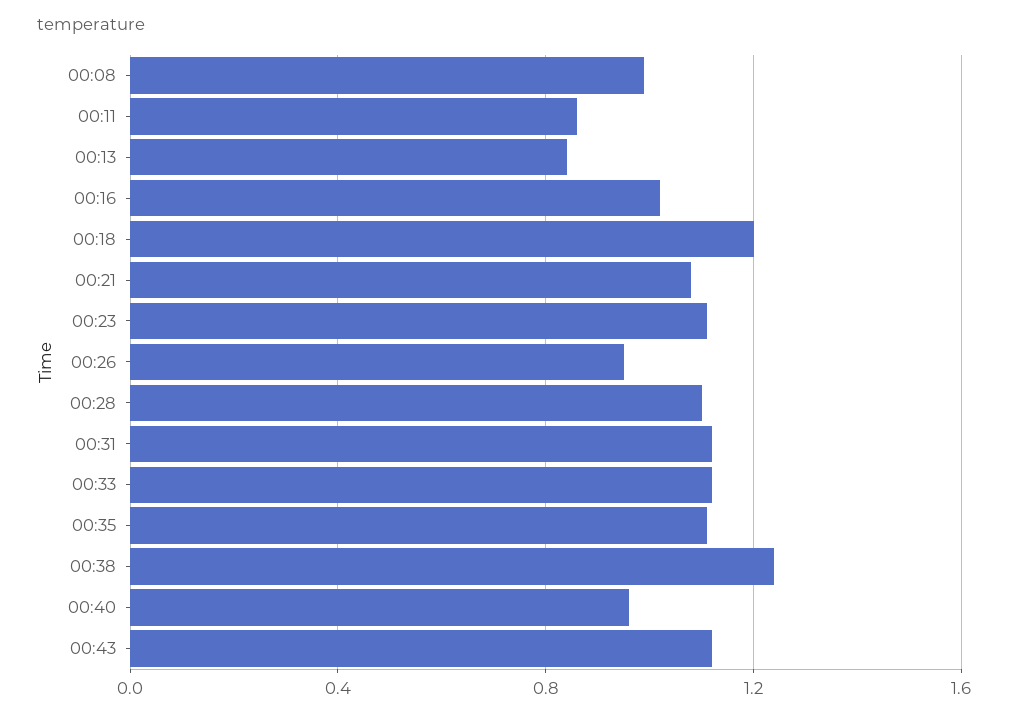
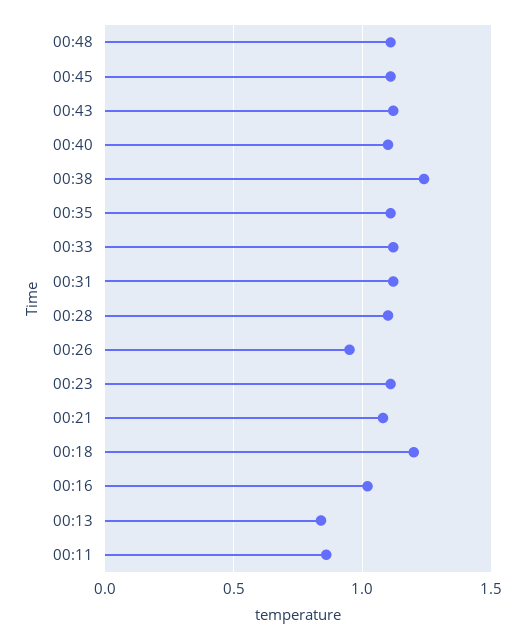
00:08: 1 -> none
00:40: 0.95 -> 1.1
00:48: none -> 1.1
00:45: none -> 1.1

